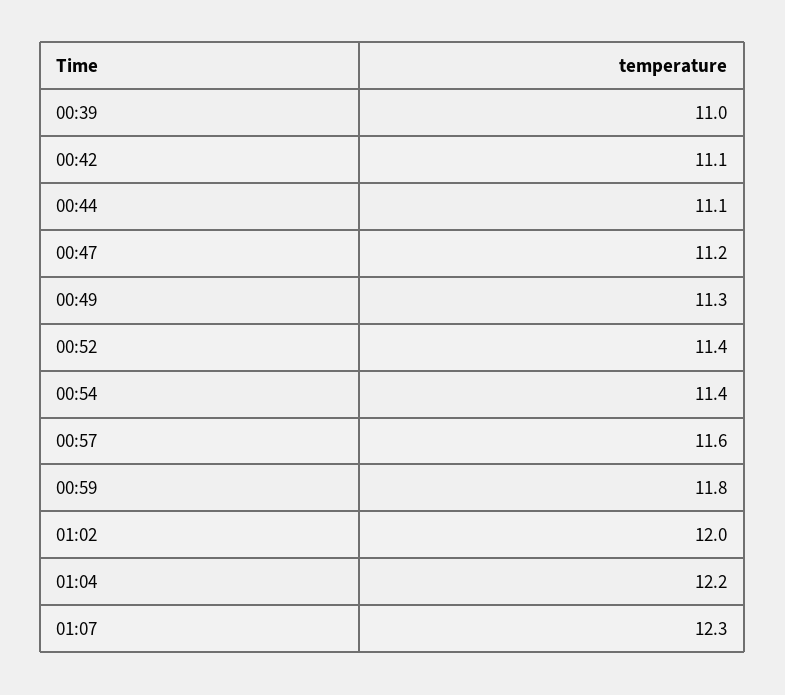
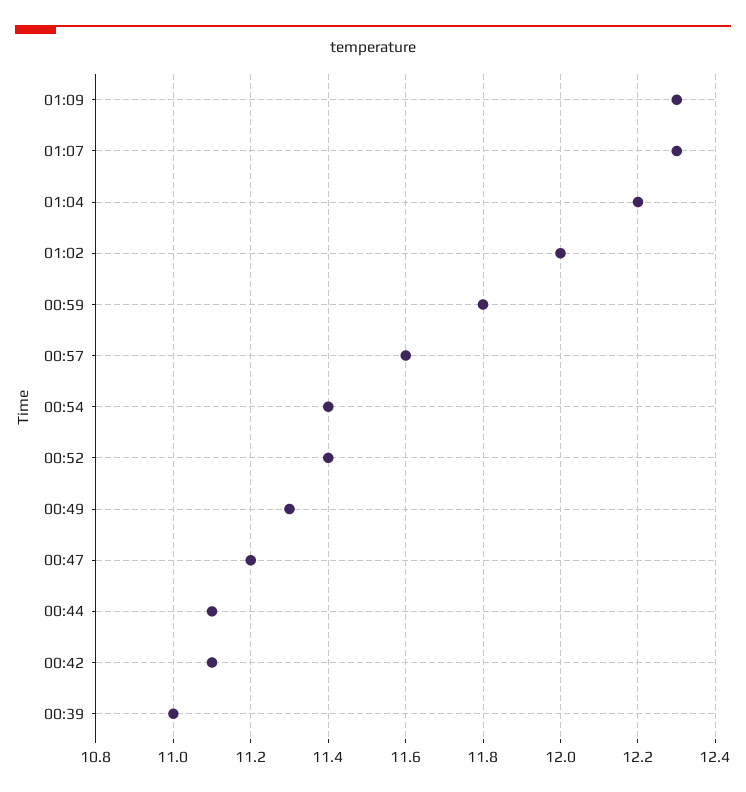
01:09: none -> 12.3

